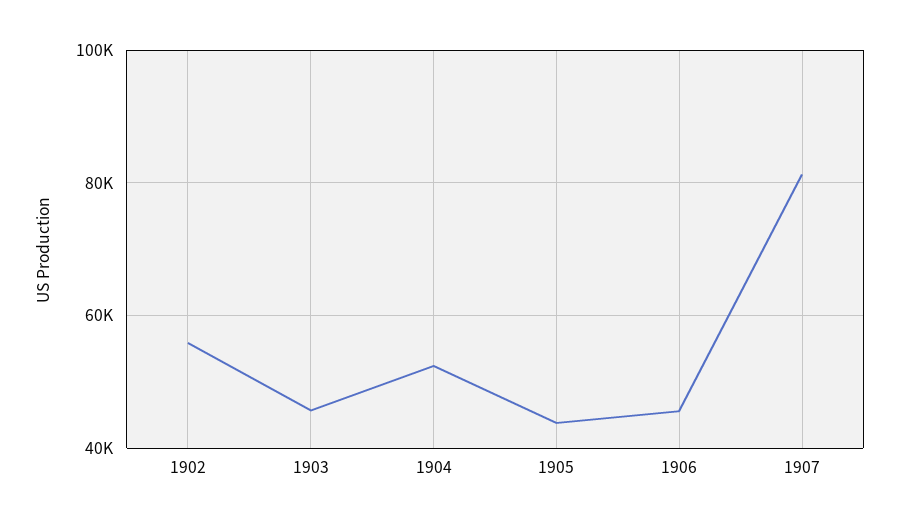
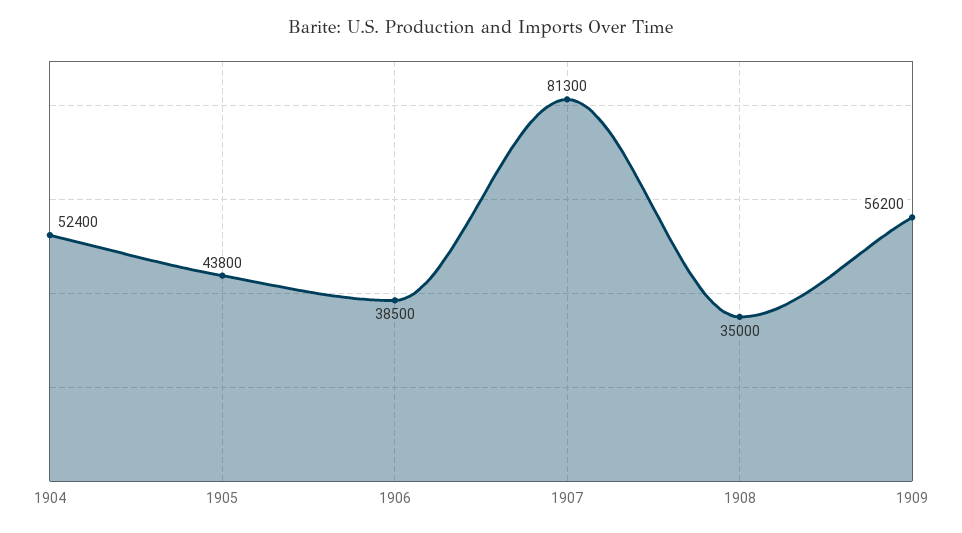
1902: 56000 -> none
1903: 46000 -> none
1906: 46000 -> 38500
1908: none -> 35000
1909: none -> 56200

